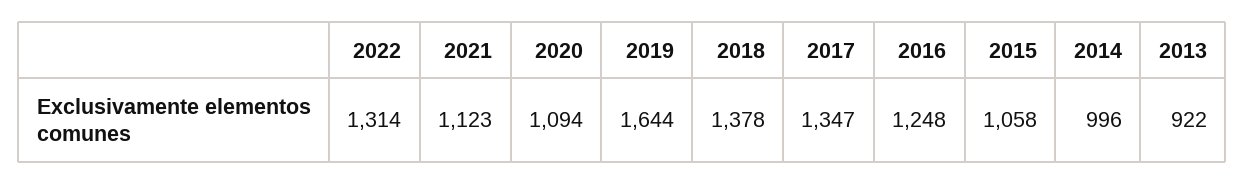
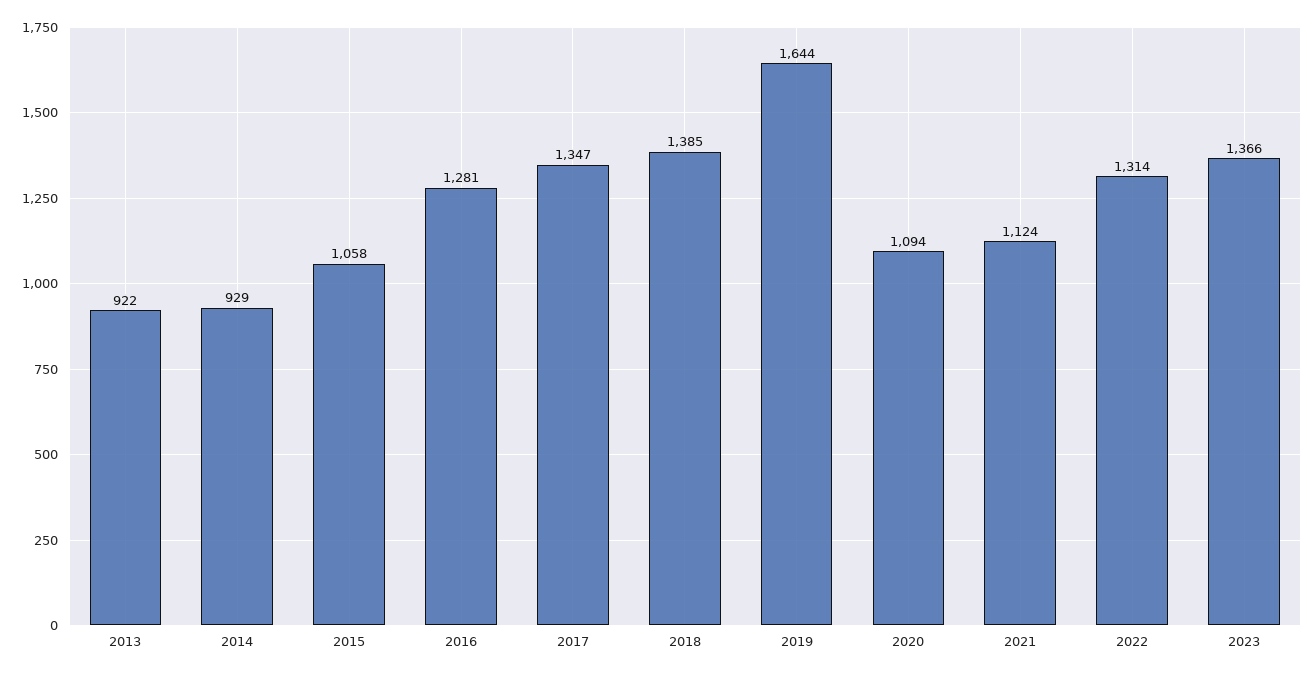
2021: 1123 -> 1124
2018: 1378 -> 1385
2016: 1248 -> 1281
2014: 996 -> 929
2023: none -> 1366

